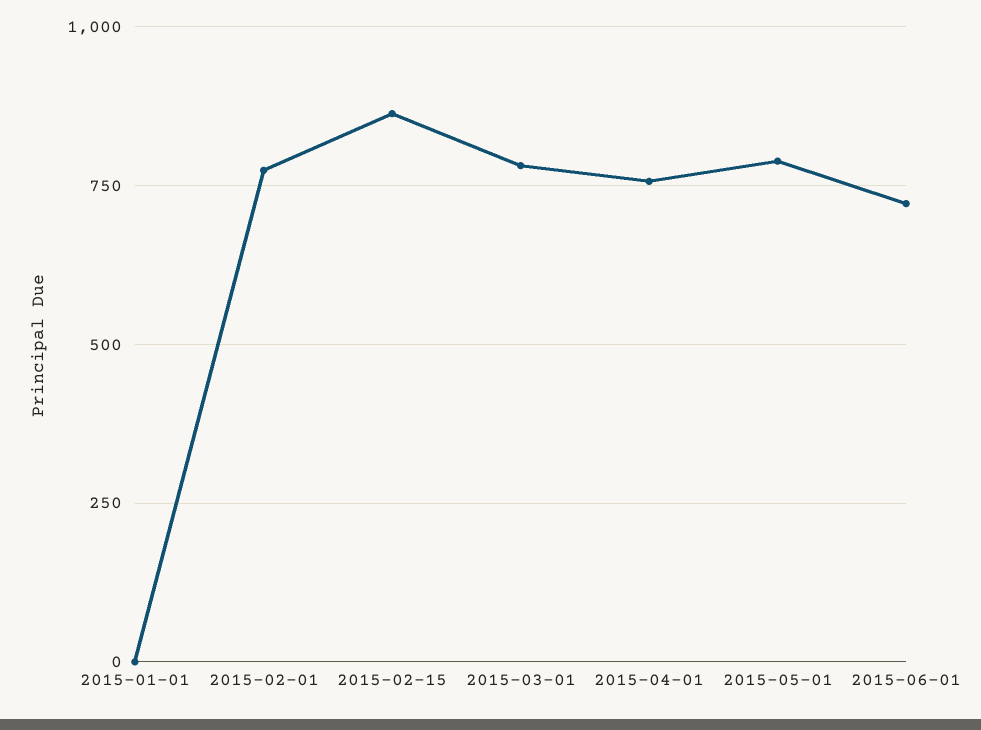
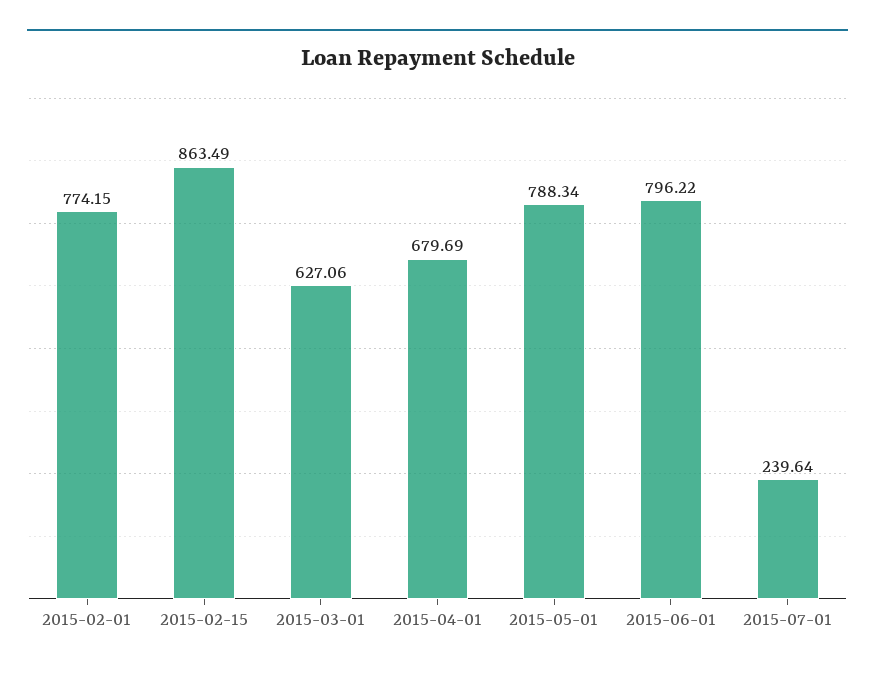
2015-01-01: 0 -> none
2015-03-01: 775 -> 627.06
2015-04-01: 750 -> 679.69
2015-06-01: 725 -> 796.22
2015-07-01: none -> 239.64

